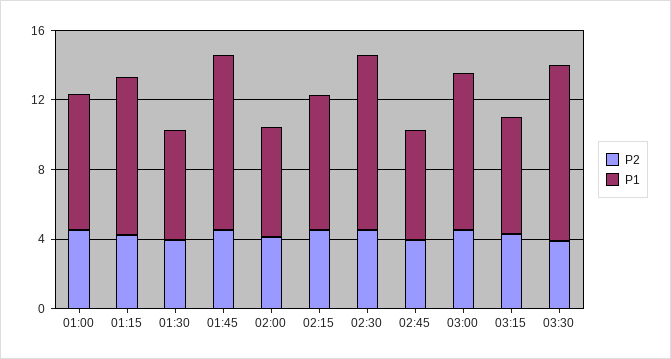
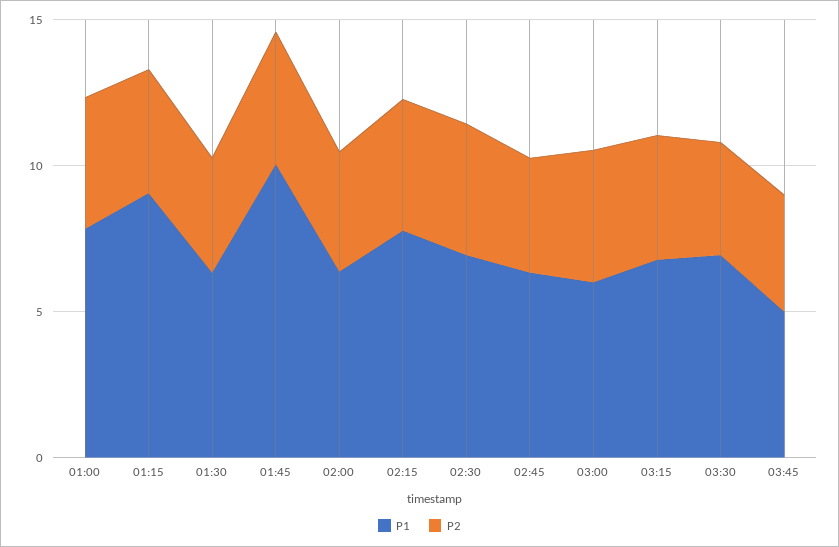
P1, 02:30: 10 -> 7
P1, 03:00: 9 -> 6
P1, 03:30: 10 -> 7
P1, 03:45: none -> 5
P2, 03:45: none -> 4

